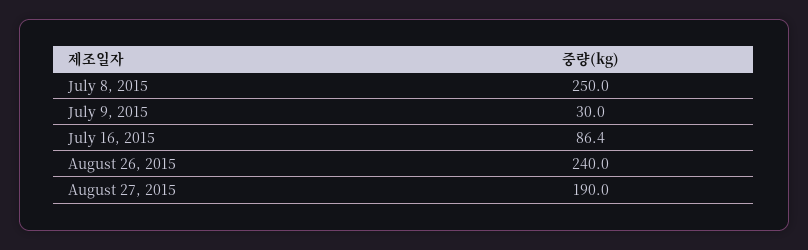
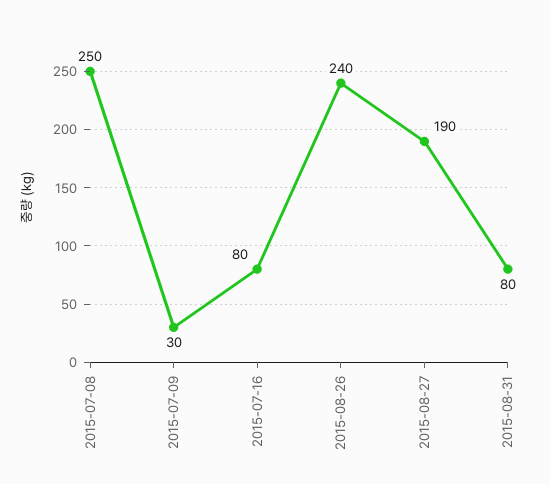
July 16, 2015: 86.4 -> 80
2015-08-31: none -> 80

